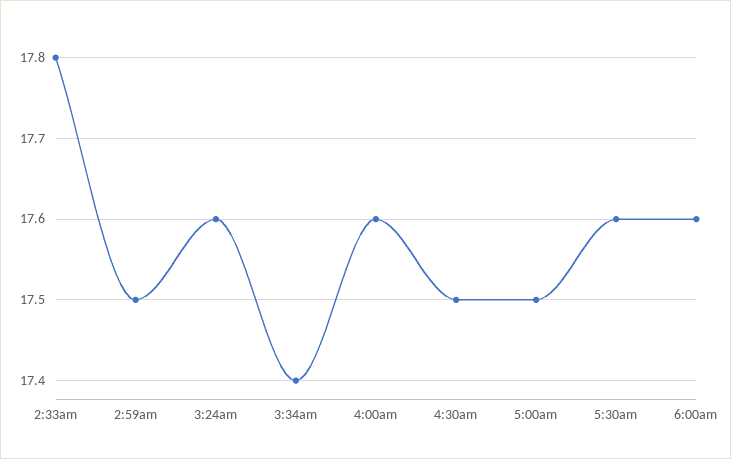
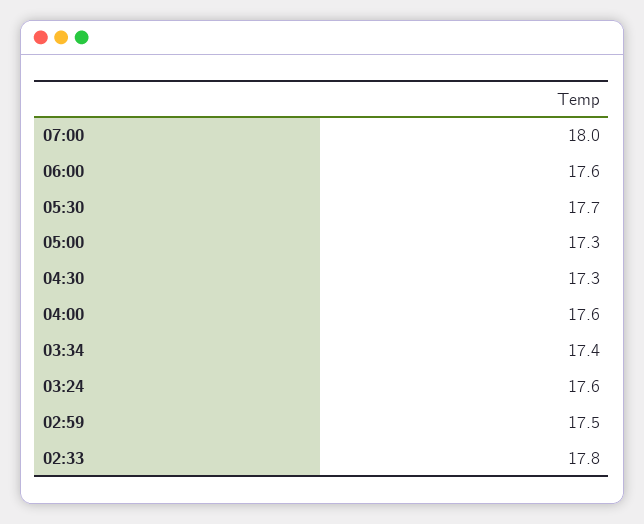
4:30am: 17.5 -> 17.3
5:00am: 17.5 -> 17.3
5:30am: 17.6 -> 17.7
07:00: none -> 18

